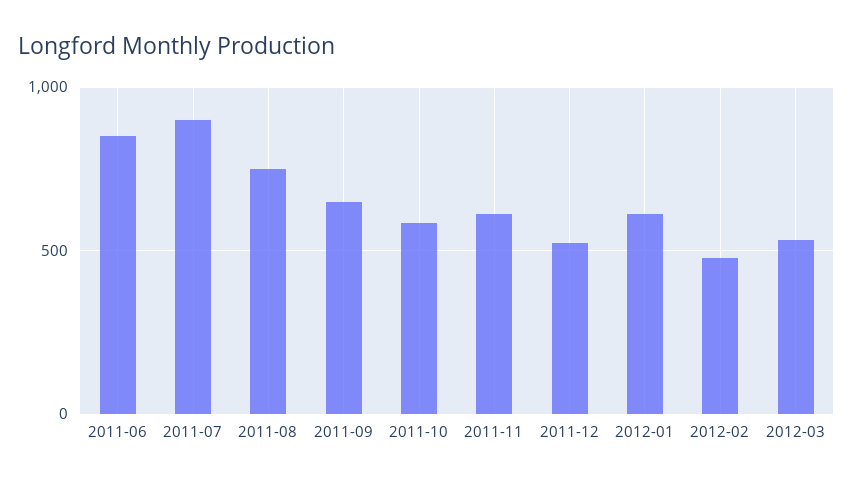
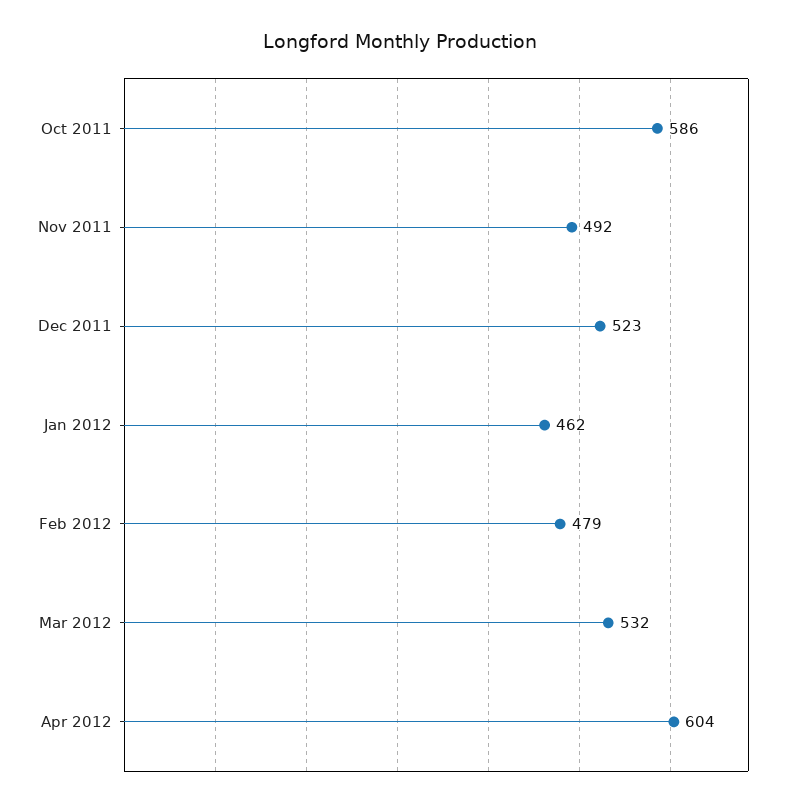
2011-06: 850 -> none
2011-07: 900 -> none
2011-08: 750 -> none
2011-09: 650 -> none
2011-11: 600 -> 492
2012-01: 600 -> 462
Apr 2012: none -> 604

